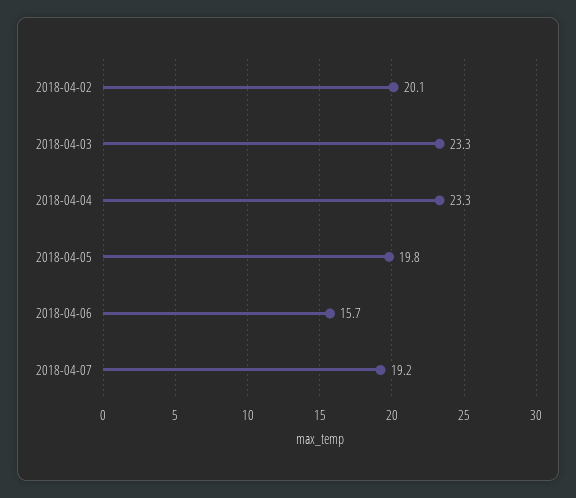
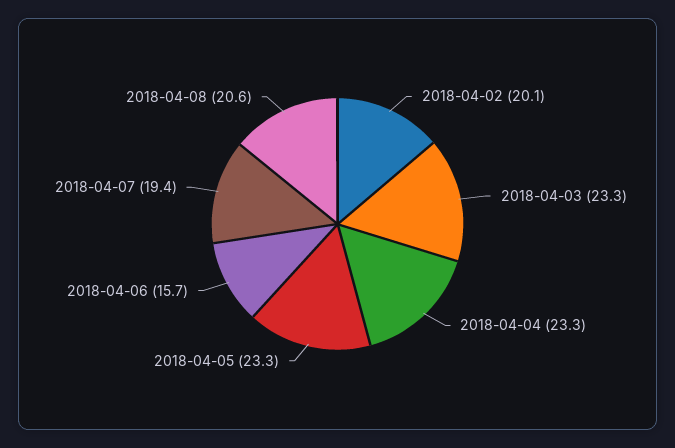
2018-04-05: 19.8 -> 23.3
2018-04-07: 19.2 -> 19.4
2018-04-08: none -> 20.6

